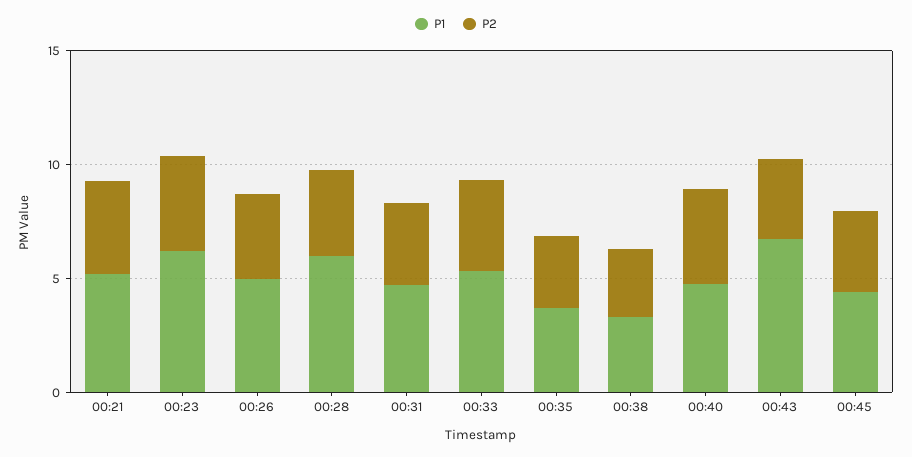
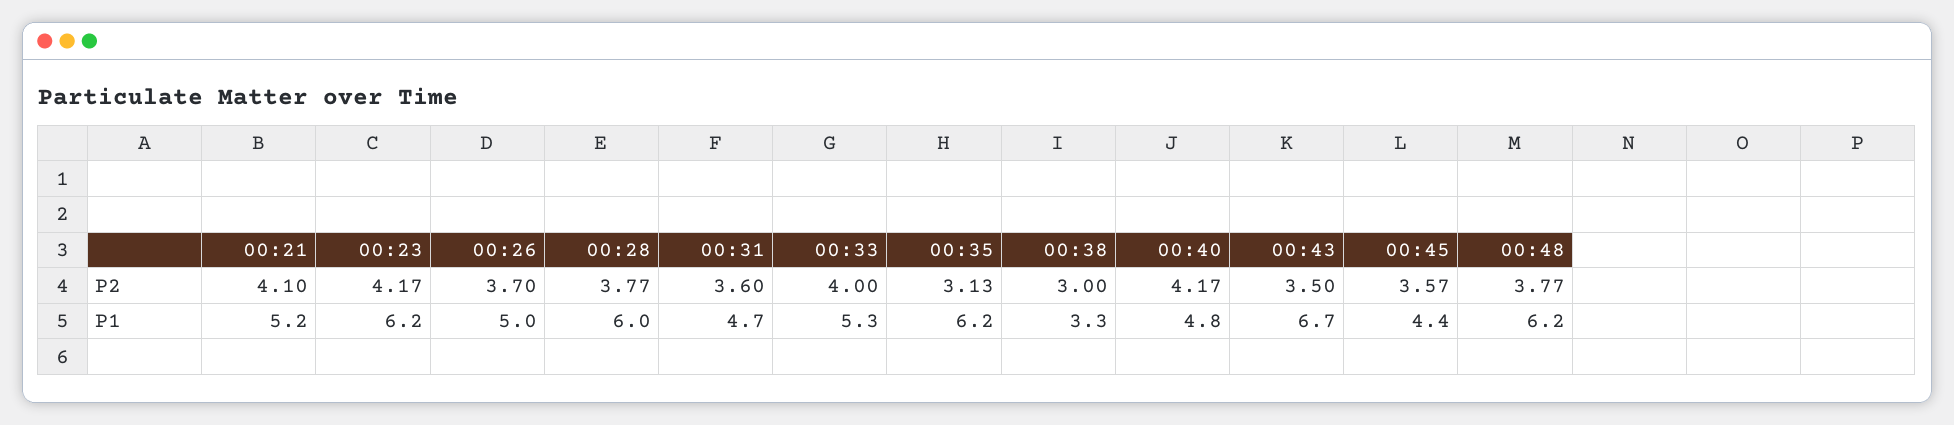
P1, 00:35: 4 -> 6.2
P2, 00:48: none -> 3.77
P1, 00:48: none -> 6.2

